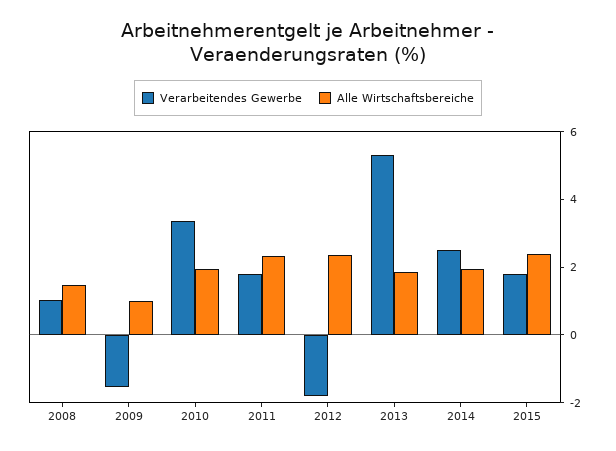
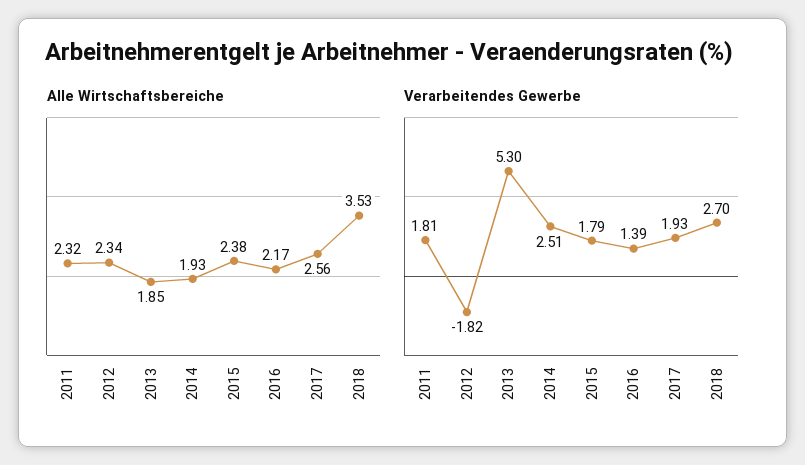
Verarbeitendes Gewerbe, 2008: 1 -> none
Alle Wirtschaftsbereiche, 2008: 1.5 -> none
Verarbeitendes Gewerbe, 2009: -1.5 -> none
Alle Wirtschaftsbereiche, 2009: 1 -> none
Verarbeitendes Gewerbe, 2010: 3.5 -> none
Alle Wirtschaftsbereiche, 2010: 2 -> none
Alle Wirtschaftsbereiche, 2016: none -> 2.17
Alle Wirtschaftsbereiche, 2017: none -> 2.56
Alle Wirtschaftsbereiche, 2018: none -> 3.53
Verarbeitendes Gewerbe, 2016: none -> 1.39
Verarbeitendes Gewerbe, 2017: none -> 1.93
Verarbeitendes Gewerbe, 2018: none -> 2.7

